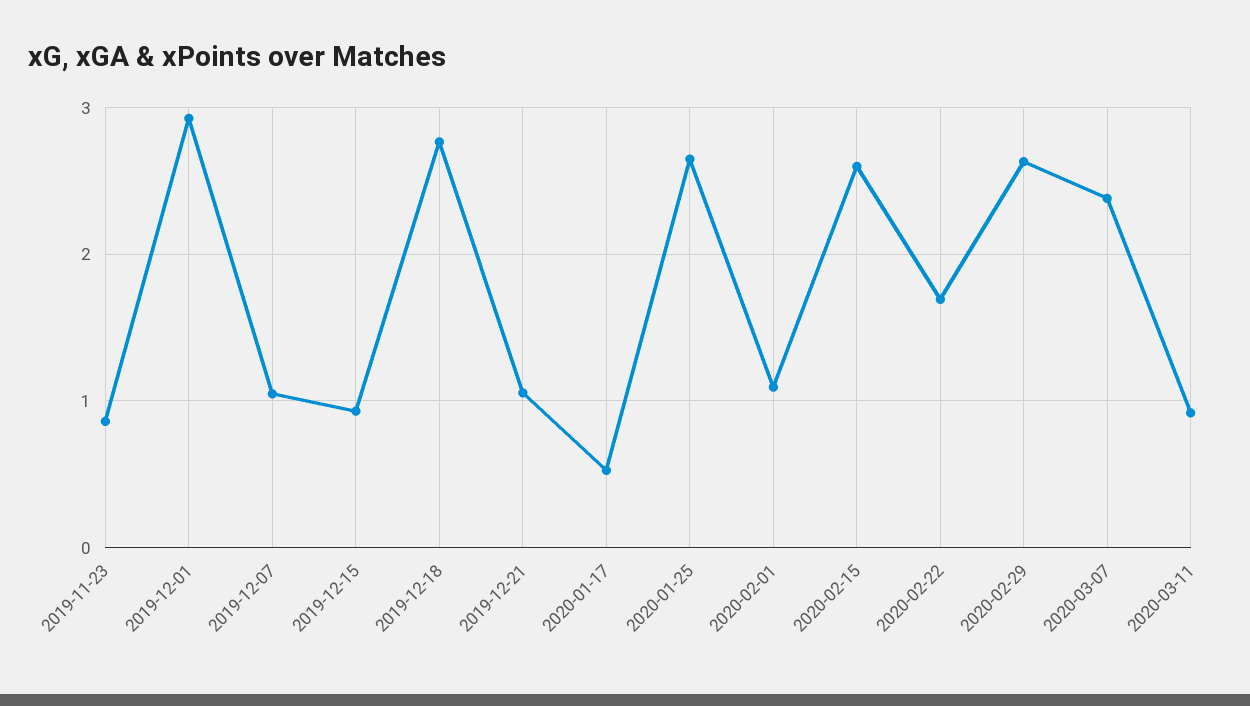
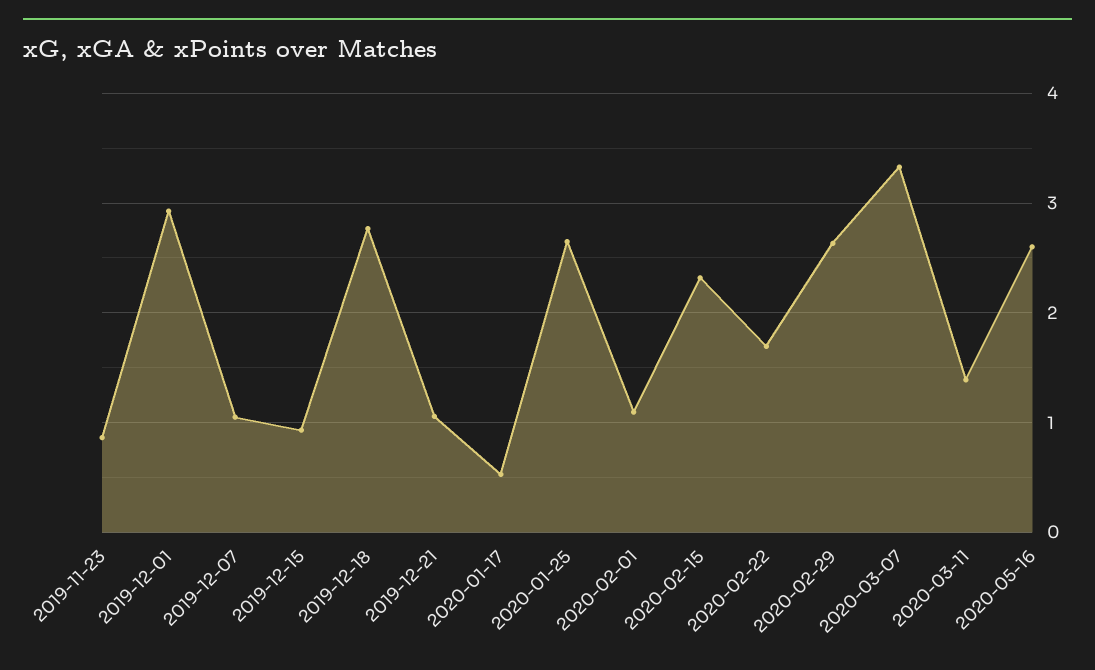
2020-02-15: 2.6 -> 2.3
2020-03-07: 2.4 -> 3.3
2020-03-11: 0.9 -> 1.4
2020-05-16: none -> 2.6

